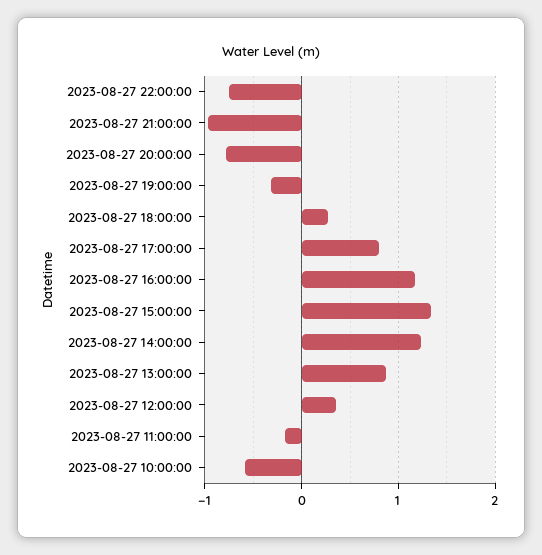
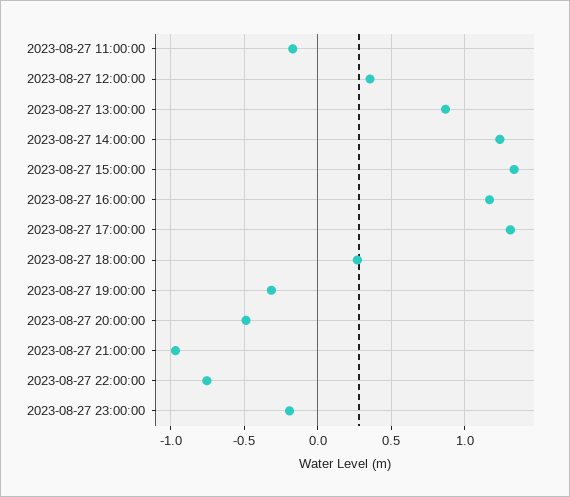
2023-08-27 20:00:00: -0.8 -> -0.5
2023-08-27 17:00:00: 0.8 -> 1.3
2023-08-27 10:00:00: -0.6 -> none
2023-08-27 23:00:00: none -> -0.2

